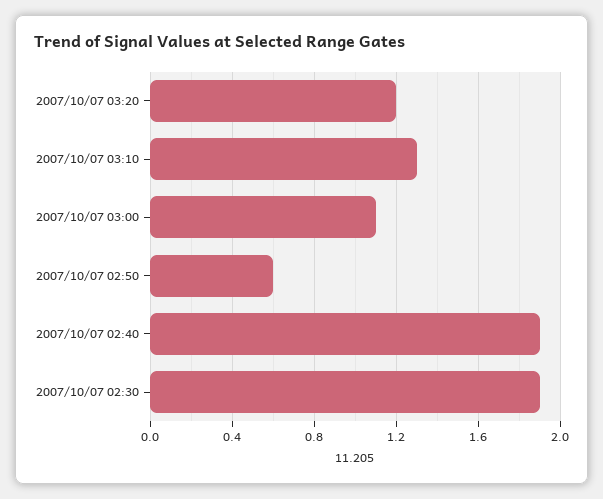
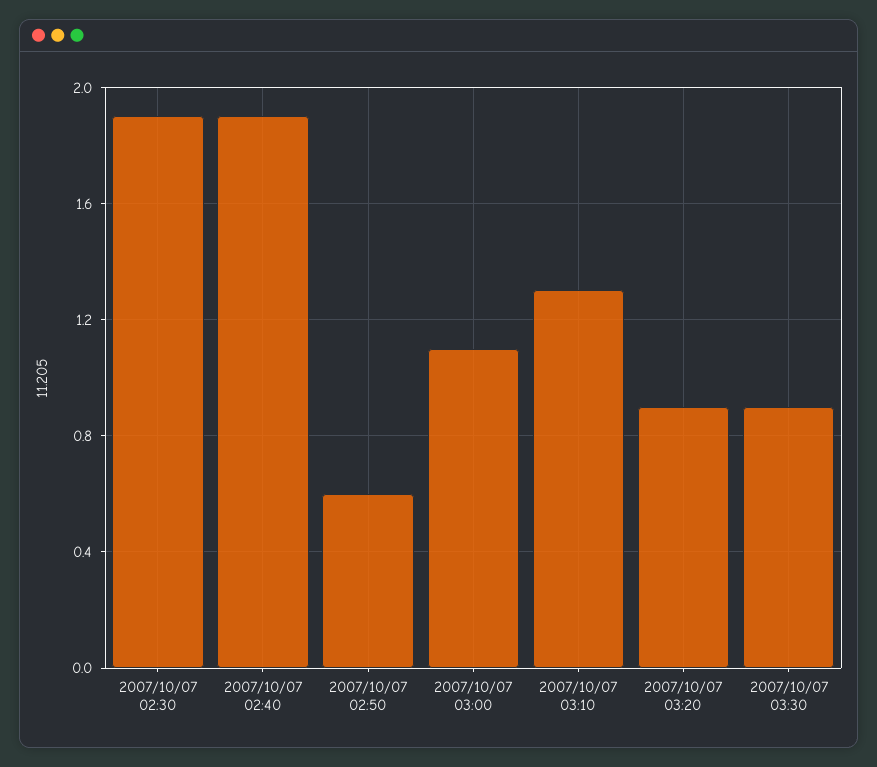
2007/10/07 03:20: 1.2 -> 0.9
2007/10/07 03:30: none -> 0.9

